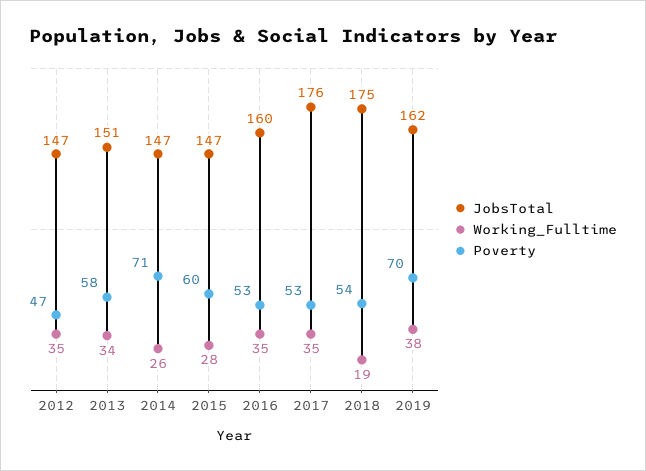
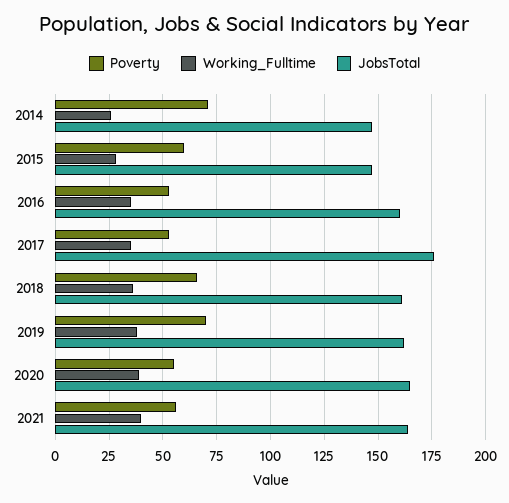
JobsTotal, 2012: 147 -> none
Working_Fulltime, 2012: 35 -> none
Poverty, 2012: 47 -> none
JobsTotal, 2013: 151 -> none
Working_Fulltime, 2013: 34 -> none
Poverty, 2013: 58 -> none
JobsTotal, 2018: 175 -> 160
Working_Fulltime, 2018: 19 -> 35
Poverty, 2018: 54 -> 65
Poverty, 2020: none -> 55
Working_Fulltime, 2020: none -> 40
JobsTotal, 2020: none -> 165
Poverty, 2021: none -> 55
Working_Fulltime, 2021: none -> 40
JobsTotal, 2021: none -> 165

